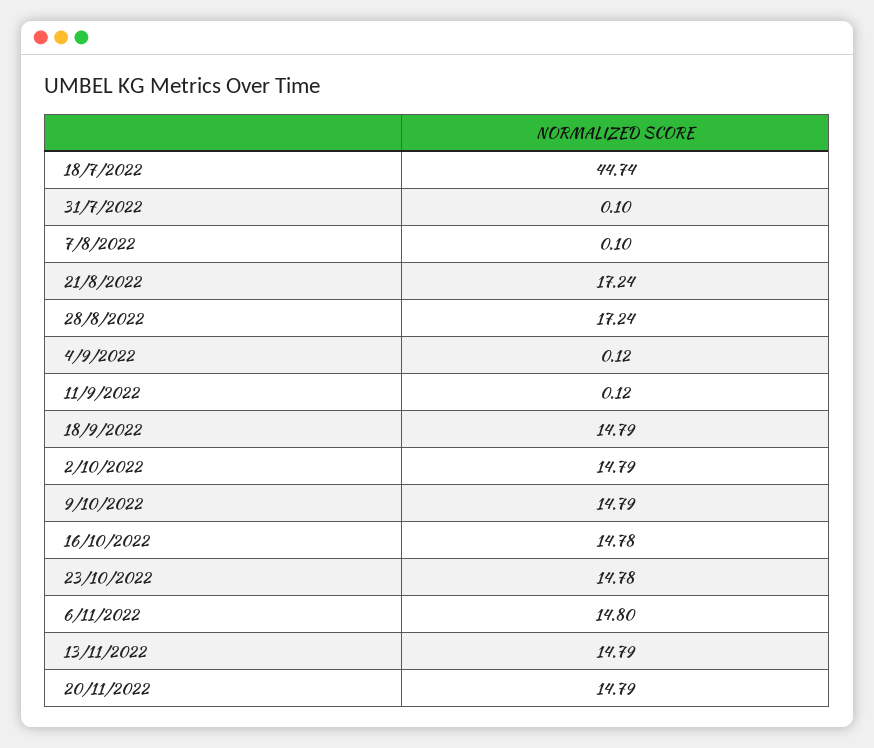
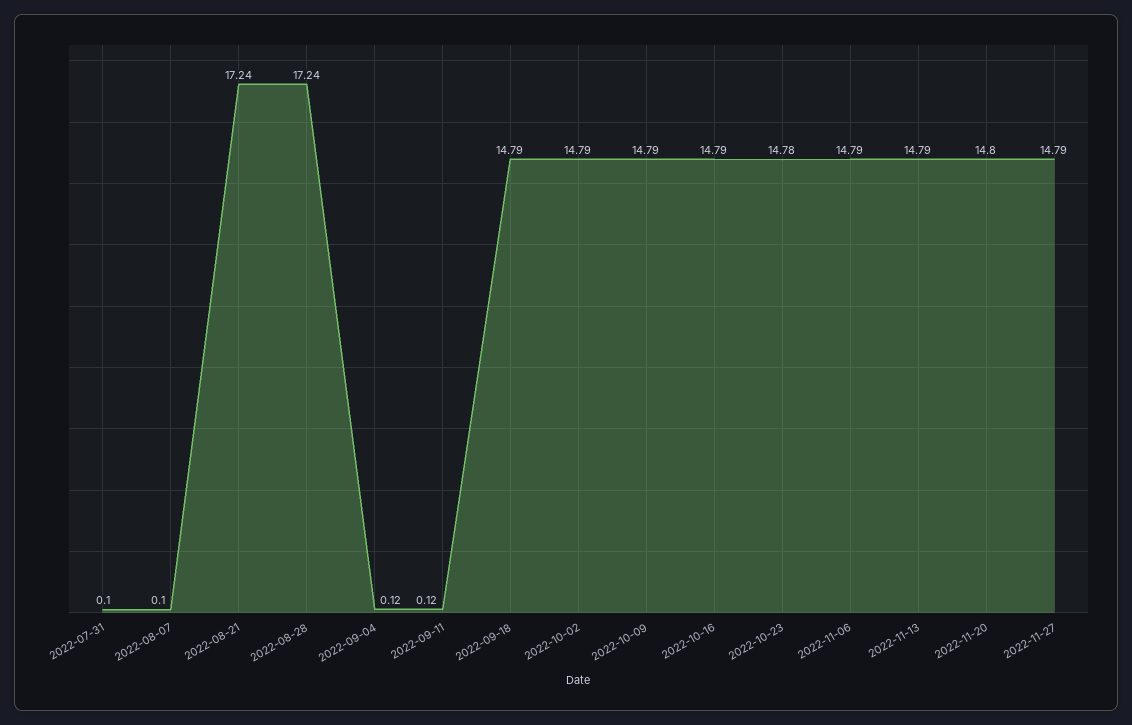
18/7/2022: 44.74 -> none
16/10/2022: 14.78 -> 14.79
6/11/2022: 14.8 -> 14.79
20/11/2022: 14.79 -> 14.8
2022-11-27: none -> 14.79

